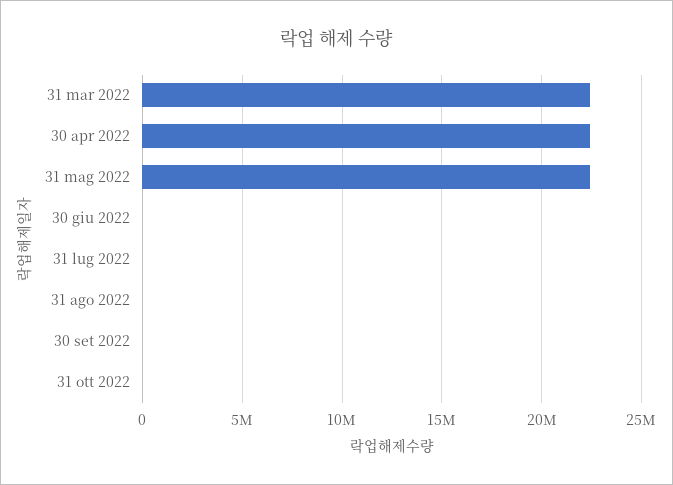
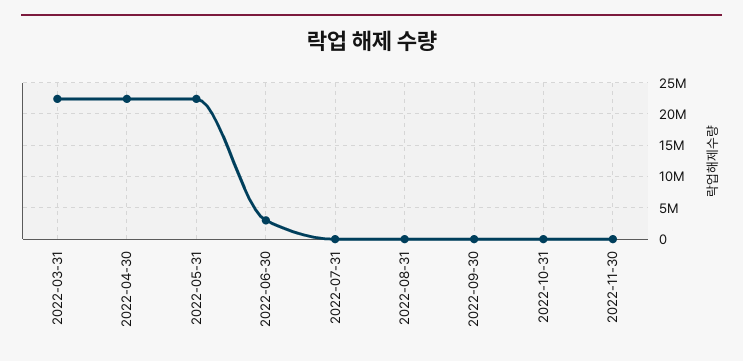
30 giu 2022: 0 -> 3000000
2022-11-30: none -> 0

